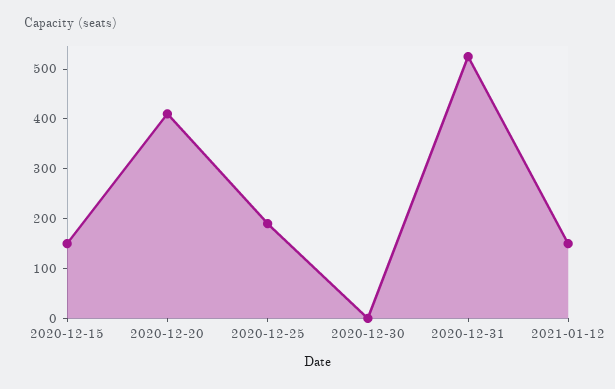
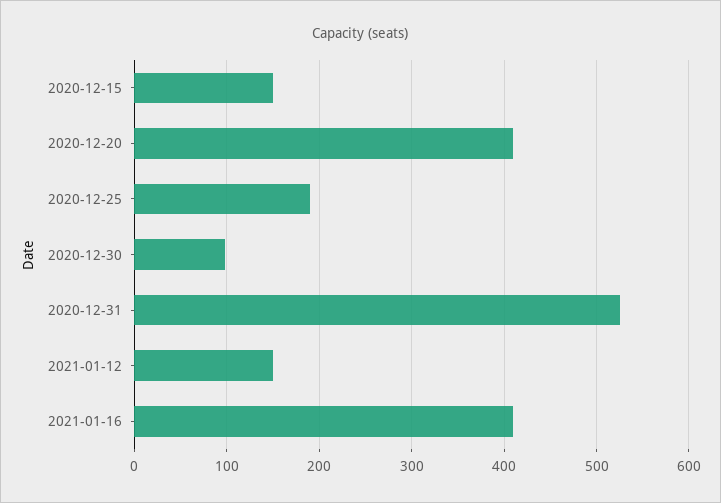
2020-12-30: 0 -> 100
2021-01-16: none -> 410

